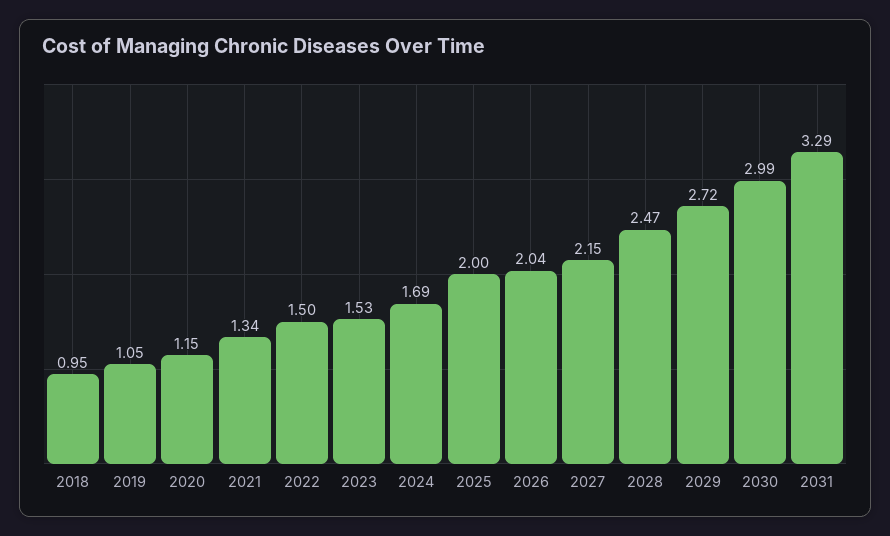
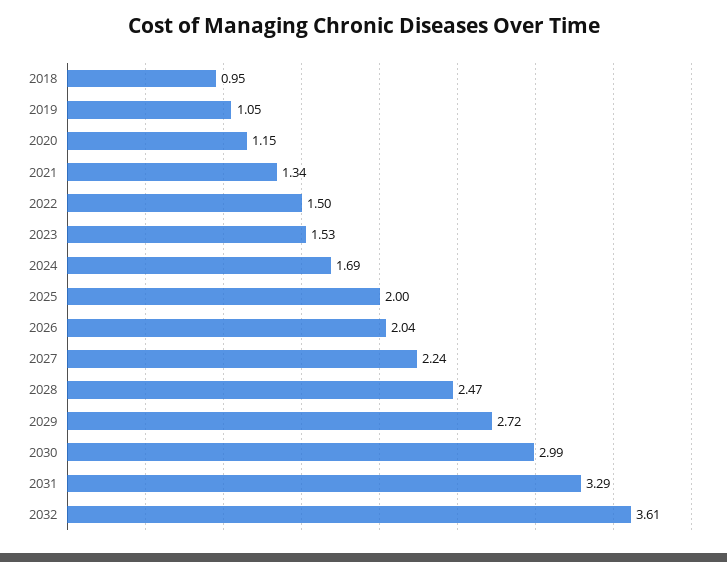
2027: 2.15 -> 2.24
2032: none -> 3.61

